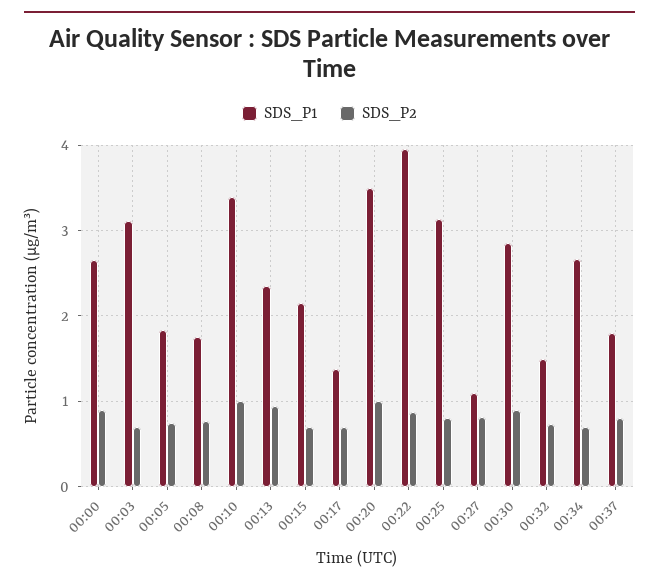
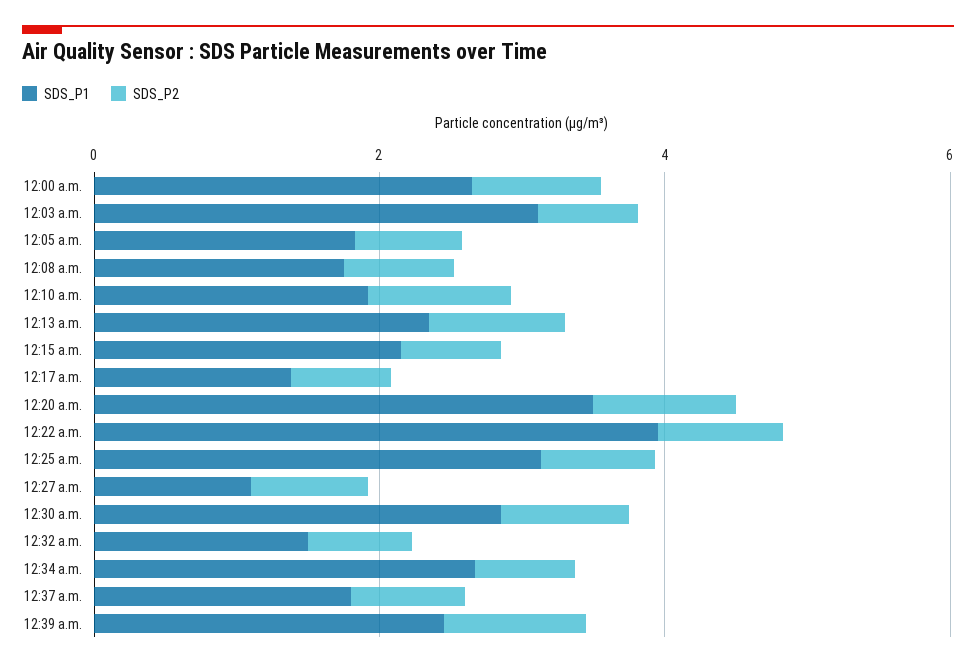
SDS_P1, 00:10: 3.4 -> 2
SDS_P1, 12:39 a.m.: none -> 2.5
SDS_P2, 12:39 a.m.: none -> 1

